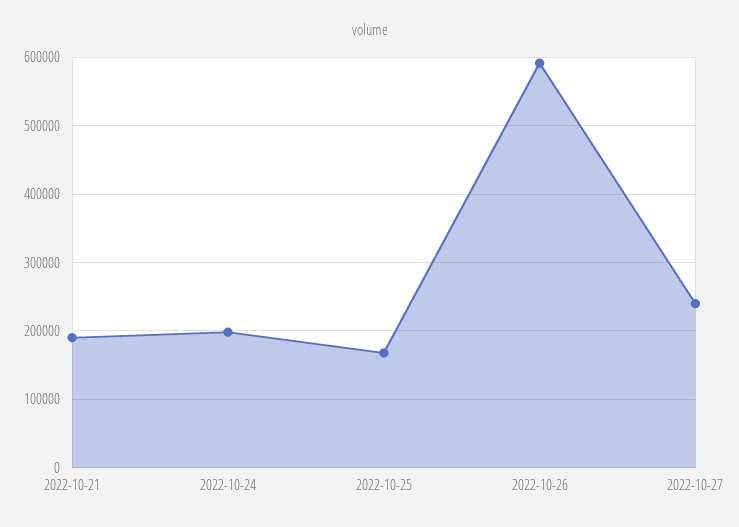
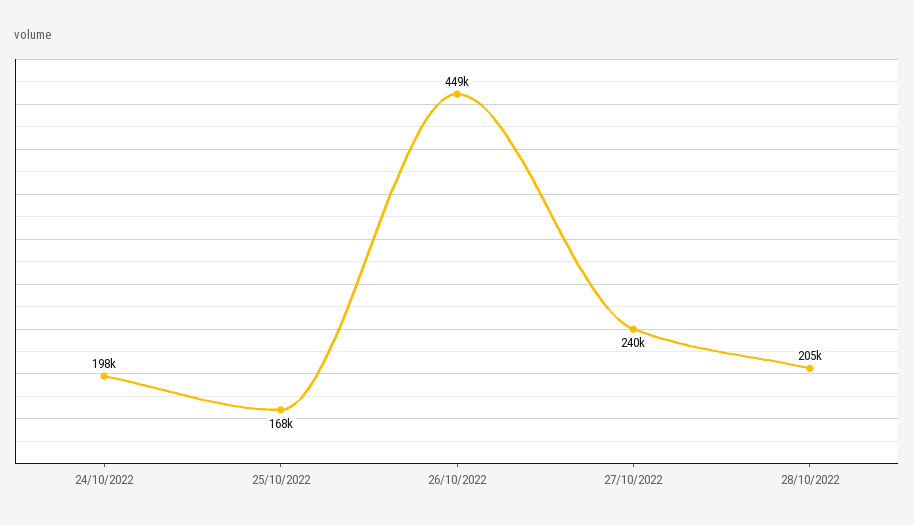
2022-10-21: 190000 -> none
2022-10-26: 590000 -> 449000
28/10/2022: none -> 205000

